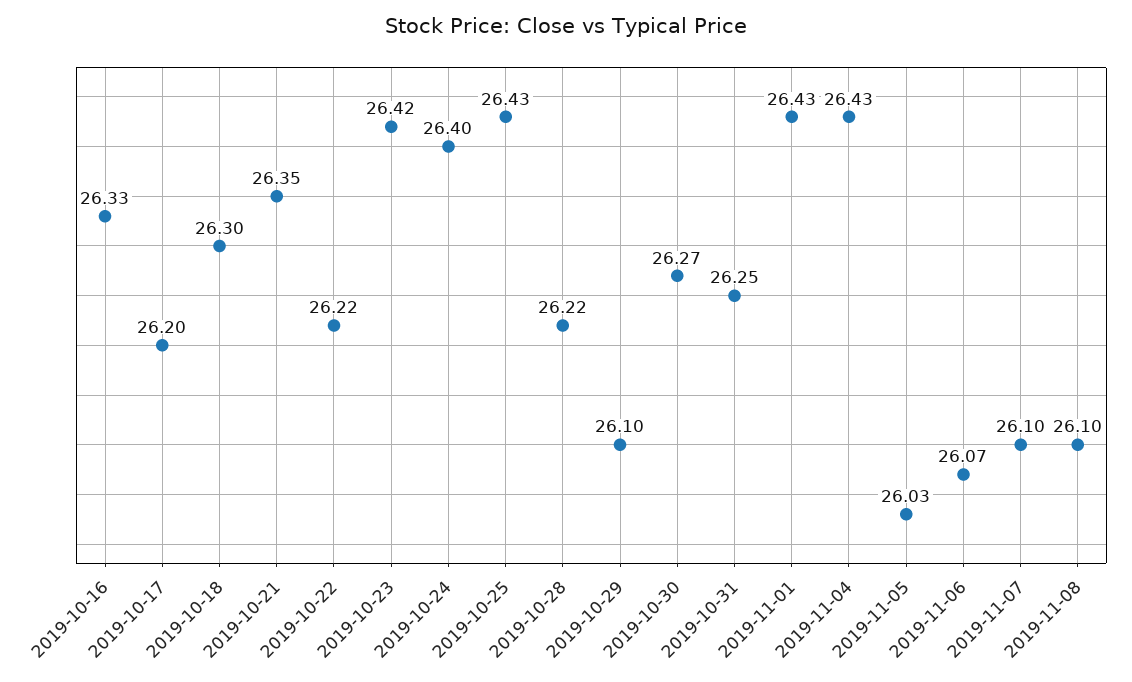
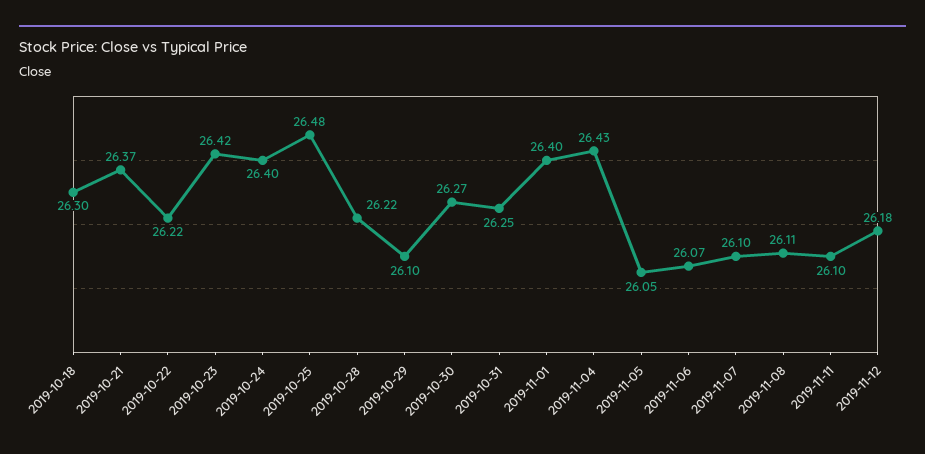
2019-10-16: 26.33 -> none
2019-10-17: 26.2 -> none
2019-10-21: 26.35 -> 26.37
2019-10-25: 26.43 -> 26.48
2019-11-01: 26.43 -> 26.4
2019-11-05: 26.03 -> 26.05
2019-11-08: 26.1 -> 26.11
2019-11-11: none -> 26.1
2019-11-12: none -> 26.18

